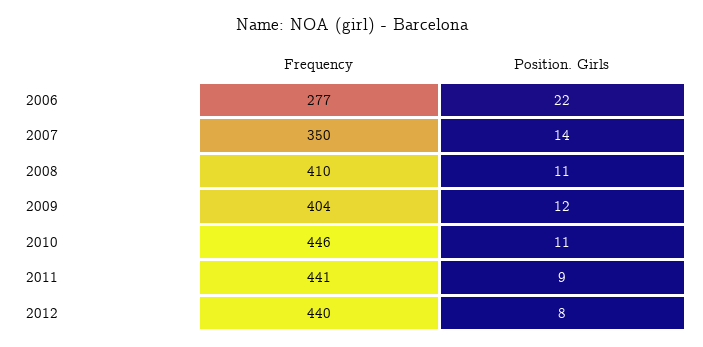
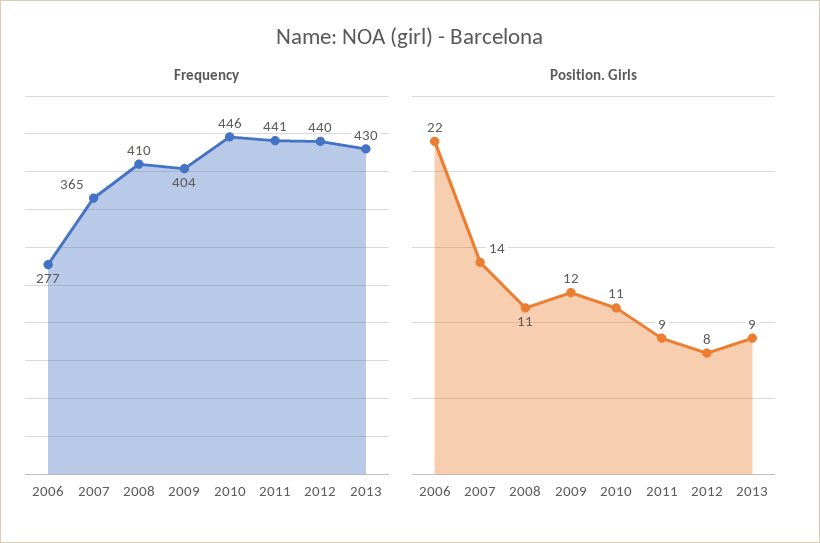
Frequency, 2007: 350 -> 365
Frequency, 2013: none -> 430
Position. Girls, 2013: none -> 9

